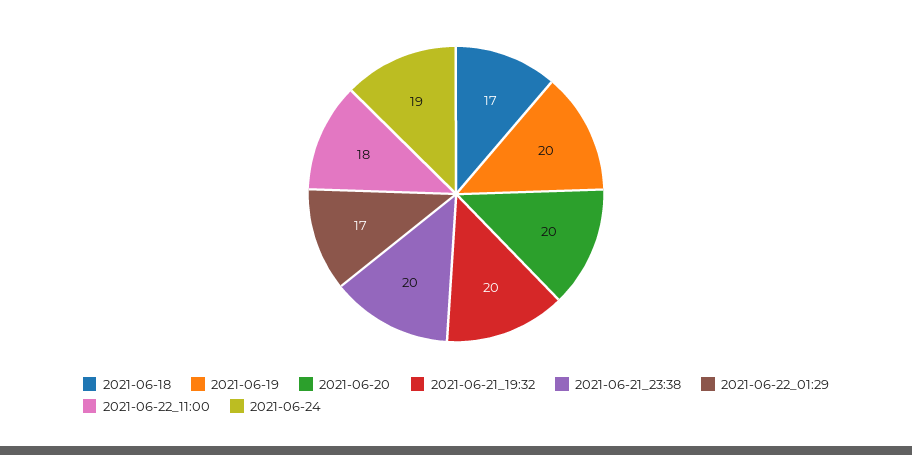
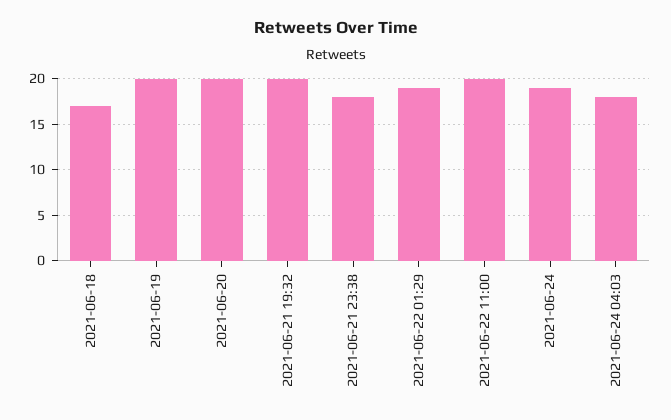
2021-06-21_23:38: 20 -> 18
2021-06-22_01:29: 17 -> 19
2021-06-22_11:00: 18 -> 20
2021-06-24 04:03: none -> 18

